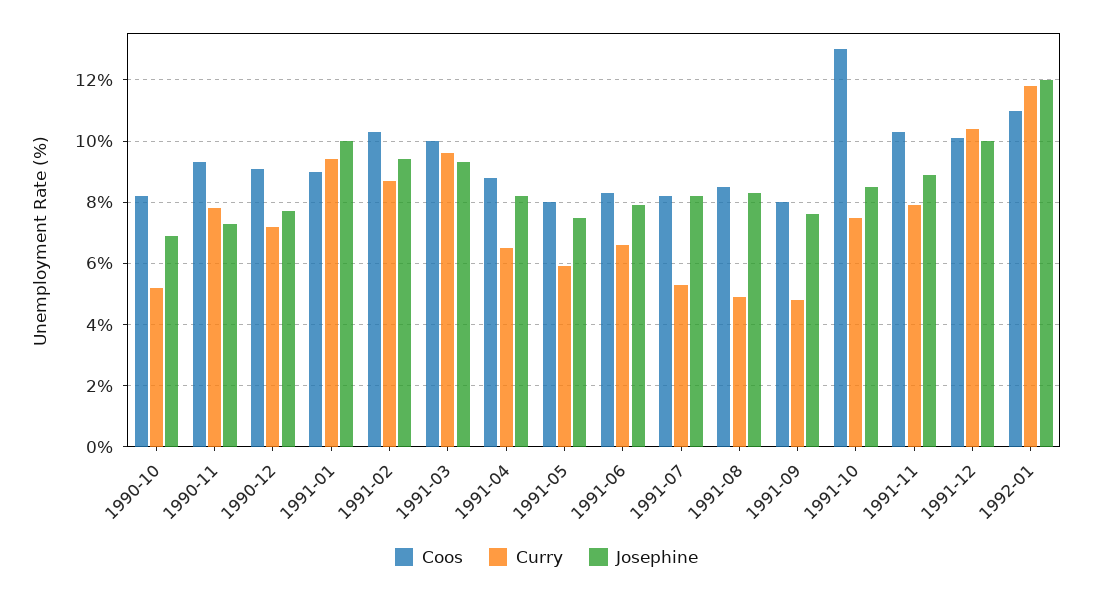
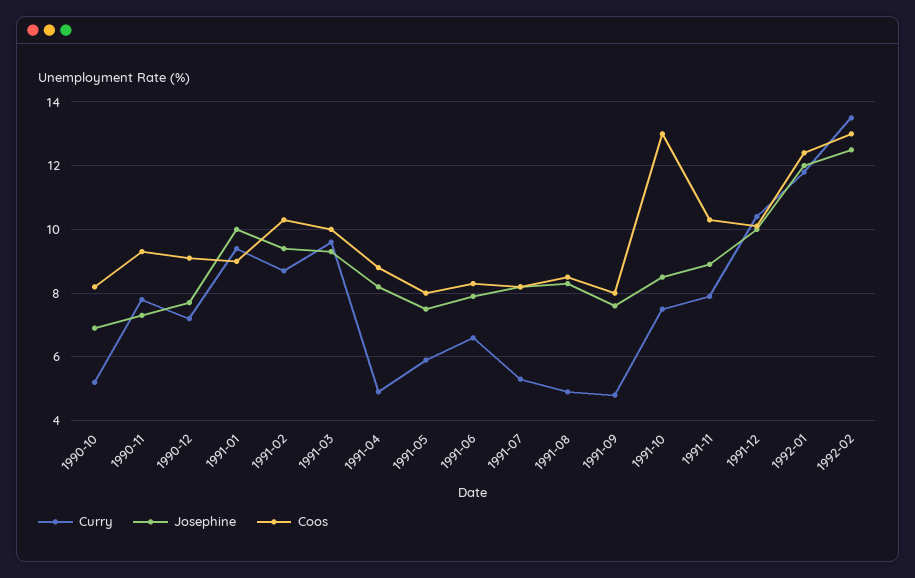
Curry, 1991-04: 6.5 -> 5
Coos, 1992-01: 11 -> 12.5
Curry, 1992-02: none -> 13.5
Josephine, 1992-02: none -> 12.5
Coos, 1992-02: none -> 13

